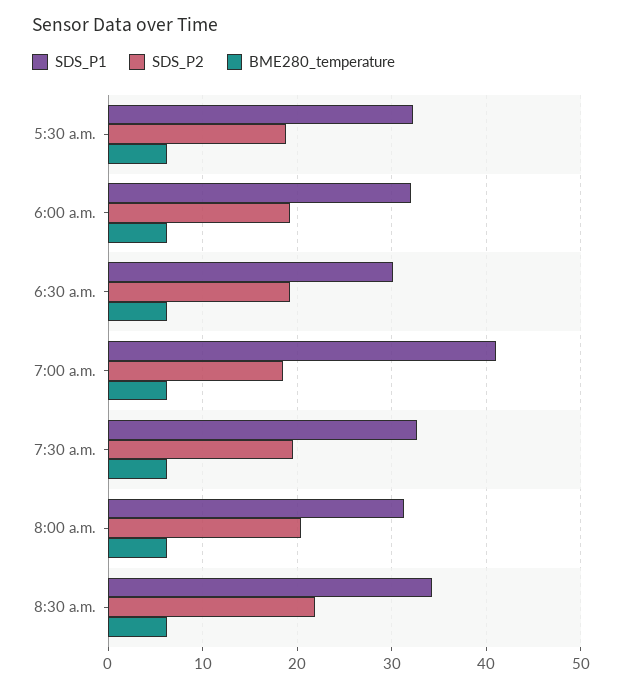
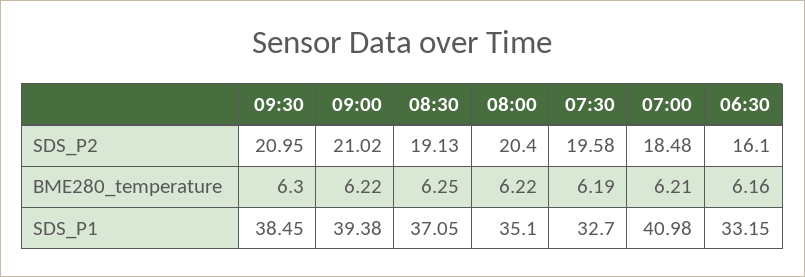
SDS_P1, 5:30 a.m.: 32 -> none
SDS_P2, 5:30 a.m.: 19 -> none
BME280_temperature, 5:30 a.m.: 6 -> none
SDS_P1, 6:00 a.m.: 32 -> none
SDS_P2, 6:00 a.m.: 19 -> none
BME280_temperature, 6:00 a.m.: 6 -> none
SDS_P1, 6:30 a.m.: 30 -> 33.15
SDS_P2, 6:30 a.m.: 19 -> 16.1
SDS_P1, 8:00 a.m.: 31 -> 35.1
SDS_P1, 8:30 a.m.: 34 -> 37.05
SDS_P2, 8:30 a.m.: 22 -> 19.13
SDS_P2, 09:30: none -> 20.95
SDS_P2, 09:00: none -> 21.02
BME280_temperature, 09:30: none -> 6.3
BME280_temperature, 09:00: none -> 6.22
SDS_P1, 09:30: none -> 38.45
SDS_P1, 09:00: none -> 39.38

